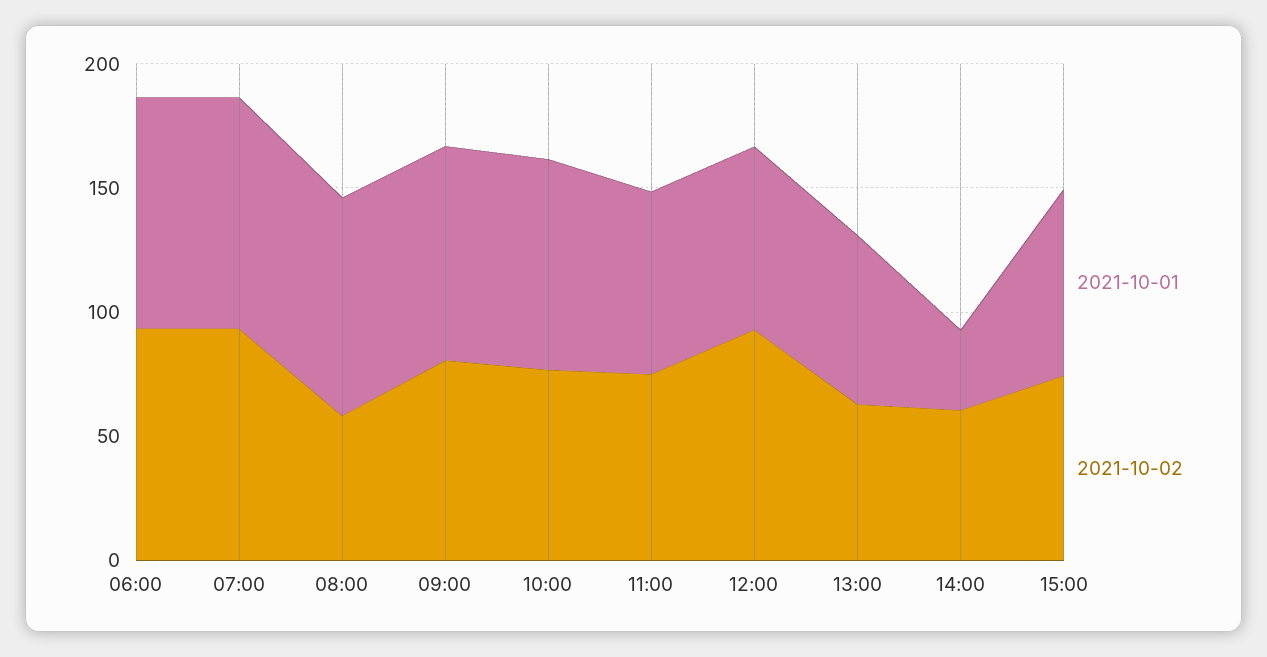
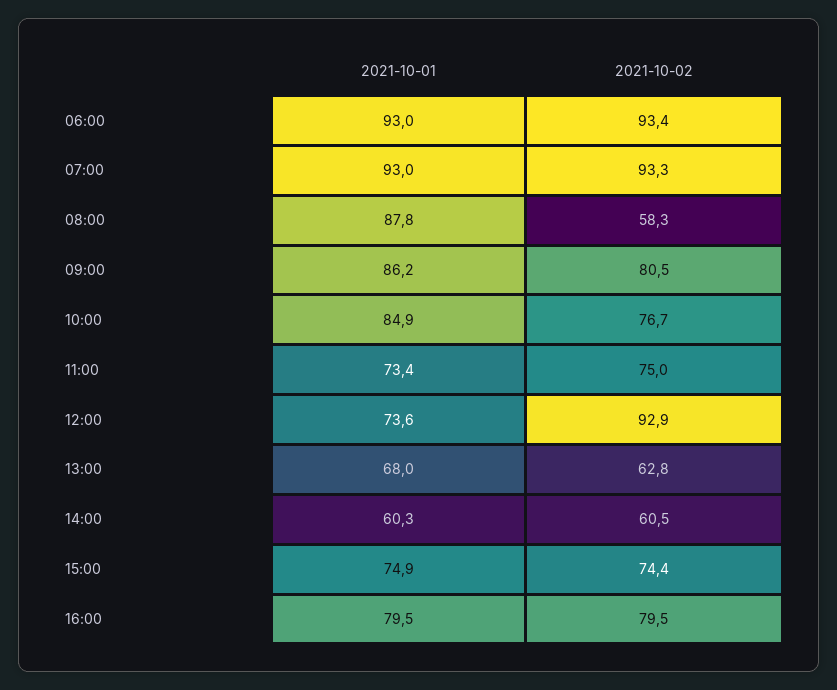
2021-10-01, 14:00: 30 -> 60.3
2021-10-01, 16:00: none -> 79.5
2021-10-02, 16:00: none -> 79.5

